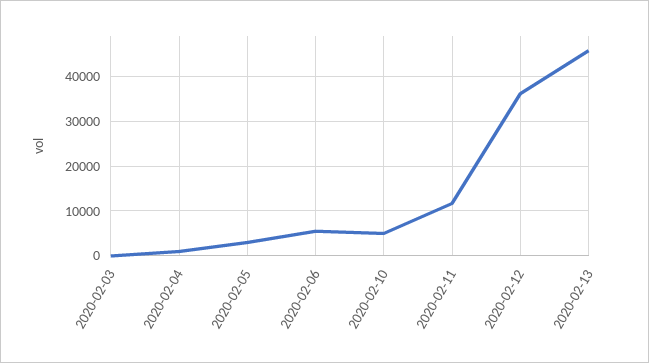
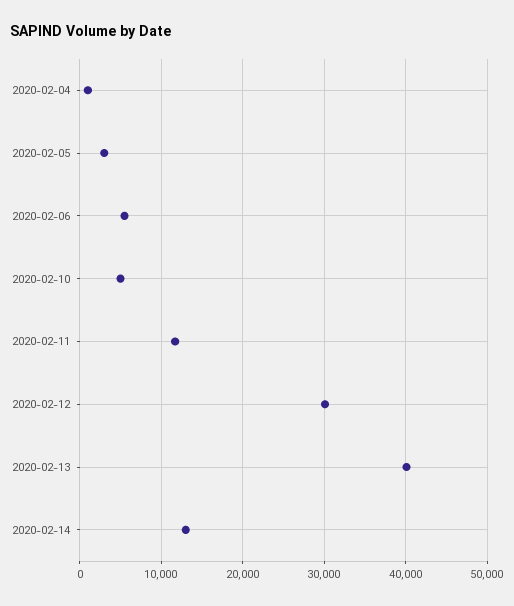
2020-02-03: 0 -> none
2020-02-12: 36000 -> 30000
2020-02-13: 46000 -> 40000
2020-02-14: none -> 13000

